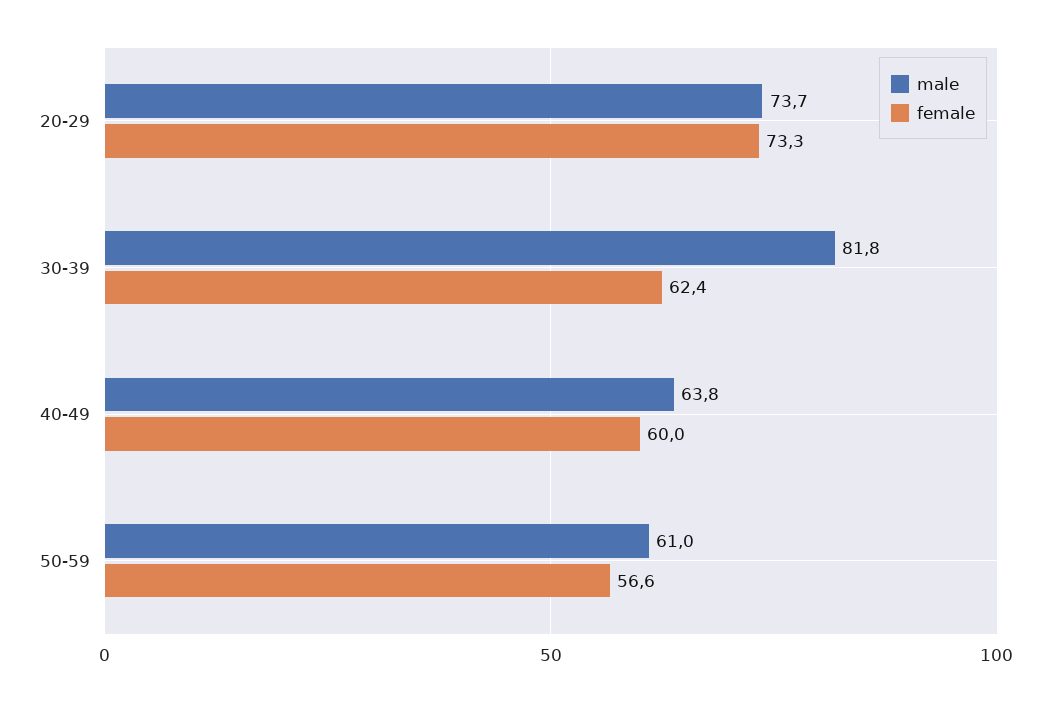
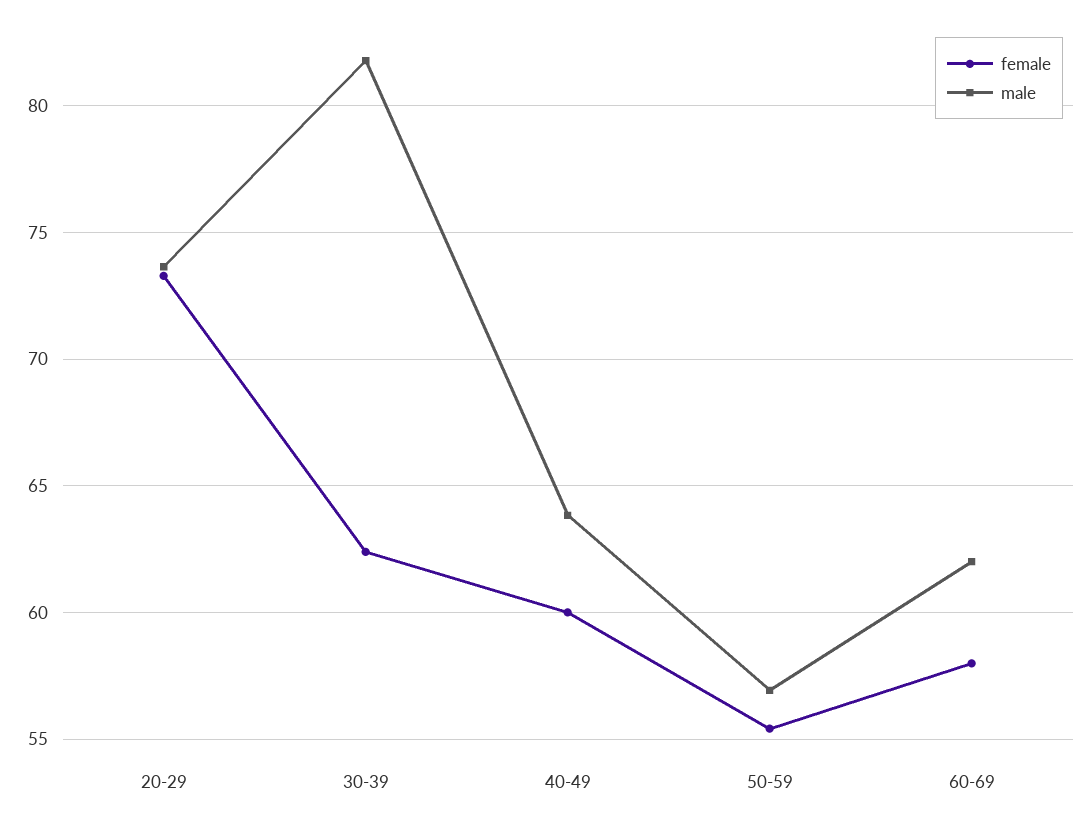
male, 50-59: 61 -> 57
female, 50-59: 56.6 -> 55.5
female, 60-69: none -> 58
male, 60-69: none -> 62

